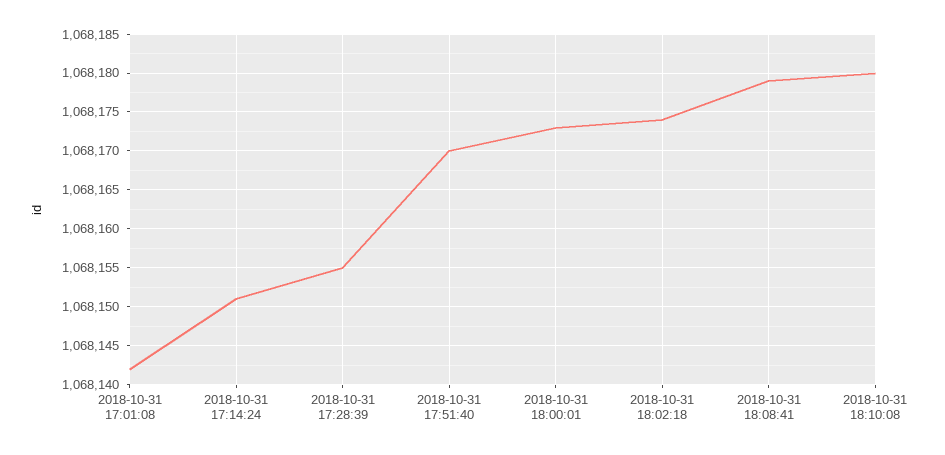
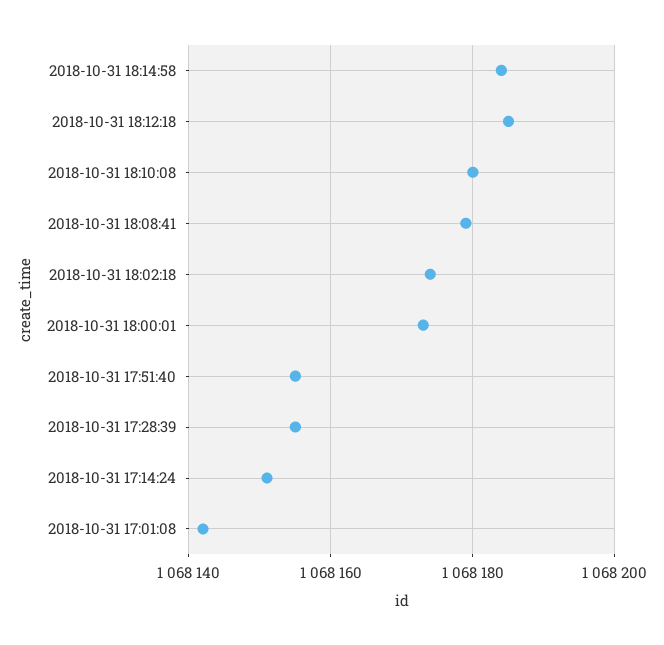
2018-10-31 17:51:40: 1068170 -> 1068155
2018-10-31 18:14:58: none -> 1068185
2018-10-31 18:12:18: none -> 1068185

